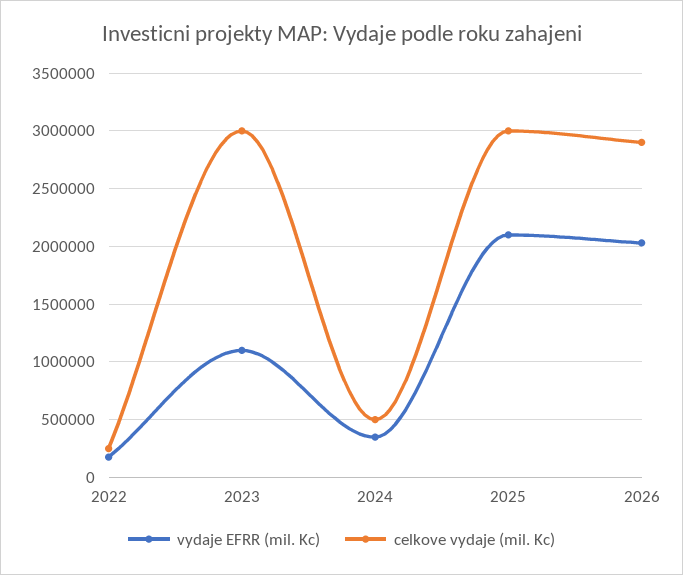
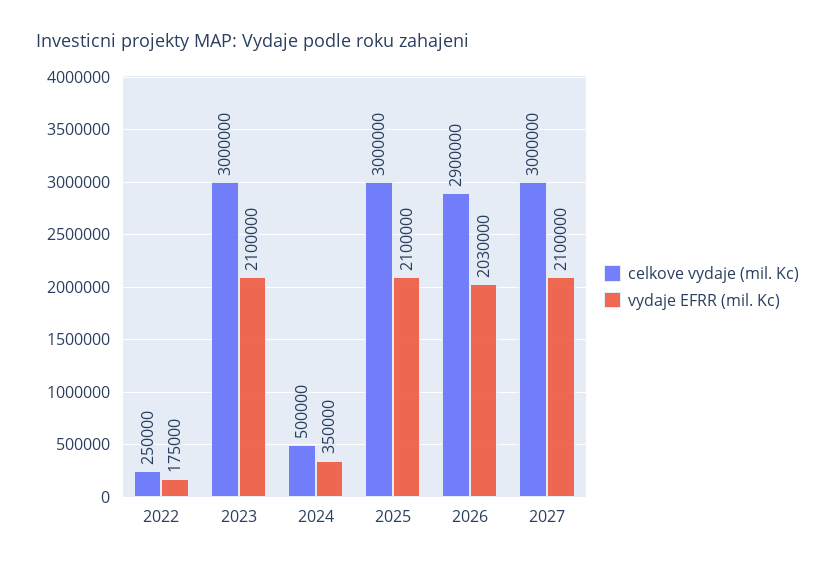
vydaje EFRR (mil. Kc), 2023: 1100000 -> 2100000
celkove vydaje (mil. Kc), 2027: none -> 3000000
vydaje EFRR (mil. Kc), 2027: none -> 2100000

